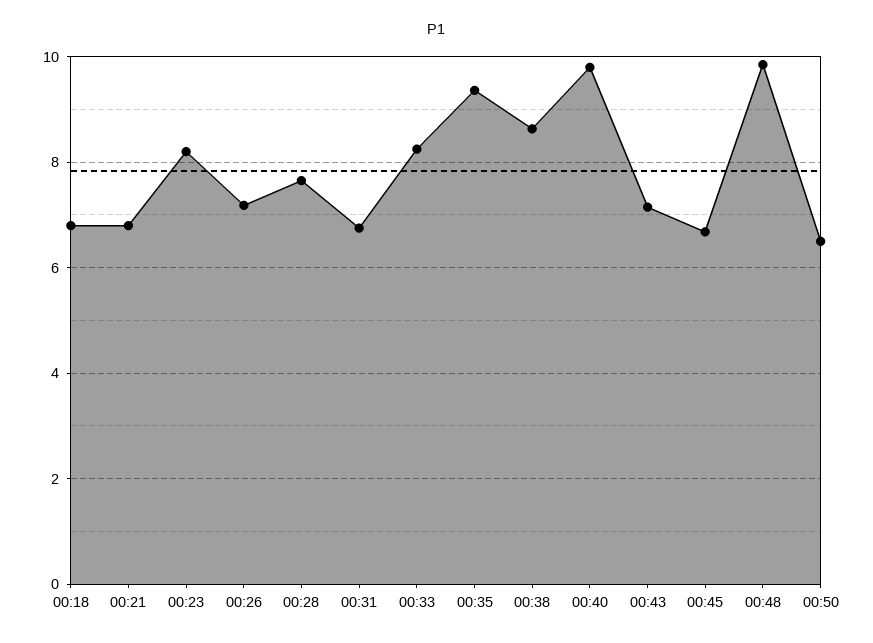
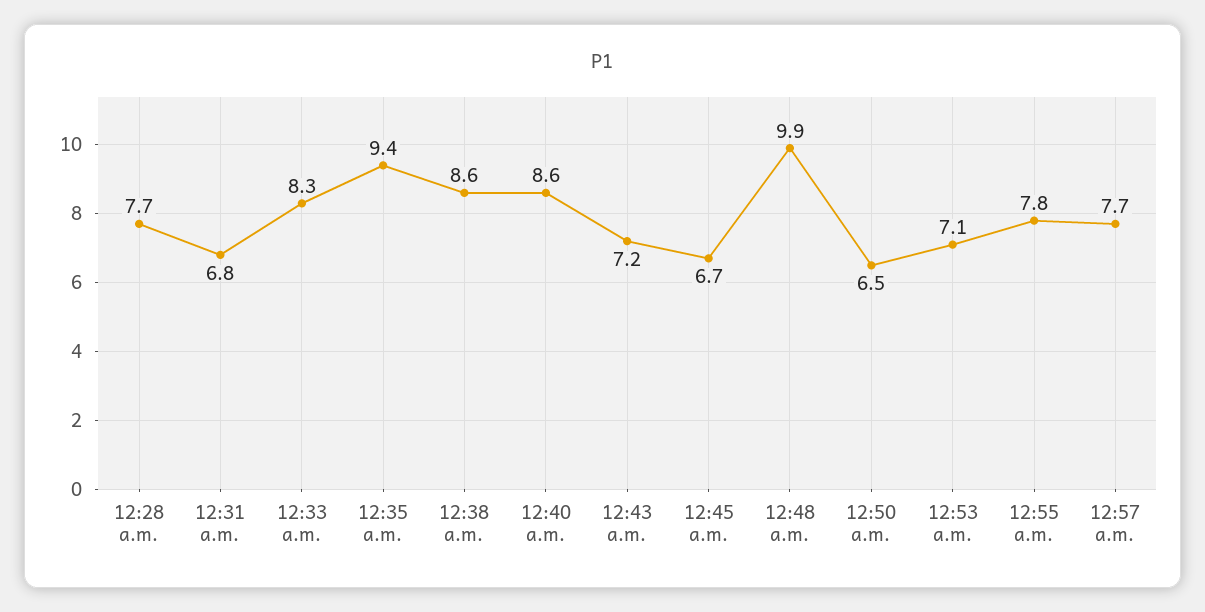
00:18: 6.8 -> none
00:21: 6.8 -> none
00:23: 8.2 -> none
00:26: 7.2 -> none
00:40: 9.8 -> 8.6
12:53 a.m.: none -> 7.1
12:55 a.m.: none -> 7.8
12:57 a.m.: none -> 7.7

